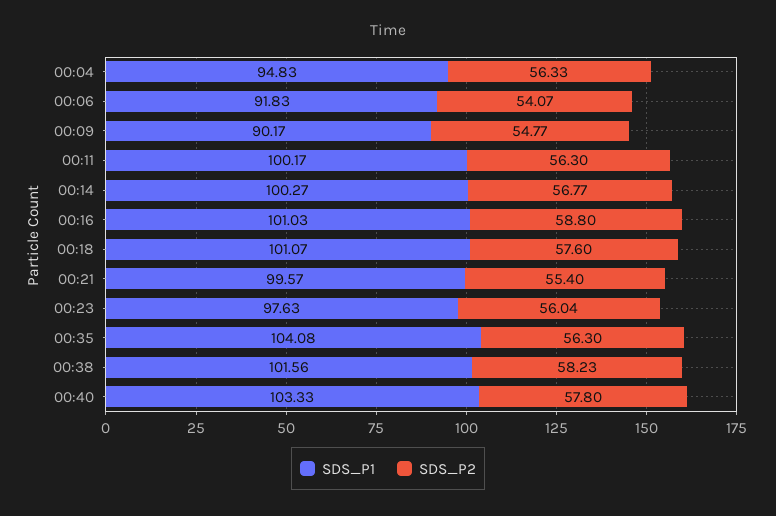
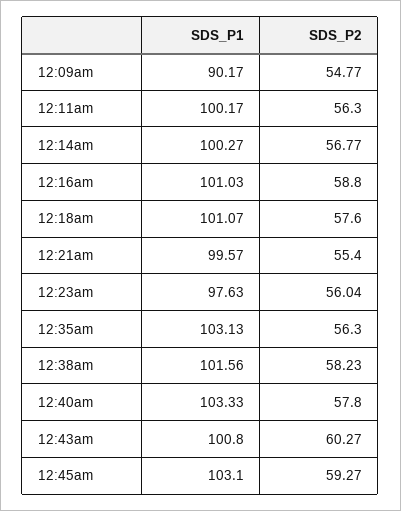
SDS_P1, 00:04: 94.83 -> none
SDS_P2, 00:04: 56.33 -> none
SDS_P1, 00:06: 91.83 -> none
SDS_P2, 00:06: 54.07 -> none
SDS_P1, 00:35: 104.08 -> 103.13
SDS_P1, 12:43am: none -> 100.8
SDS_P2, 12:43am: none -> 60.27
SDS_P1, 12:45am: none -> 103.1
SDS_P2, 12:45am: none -> 59.27

